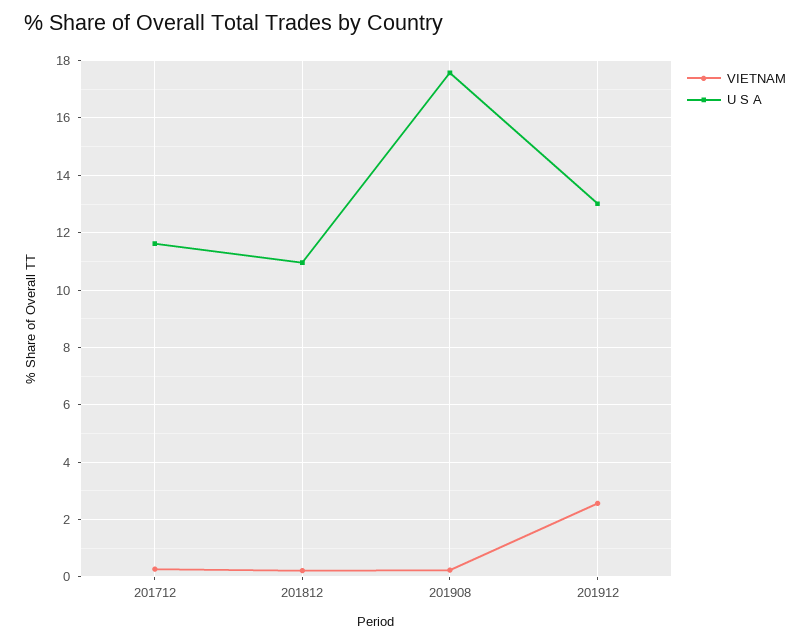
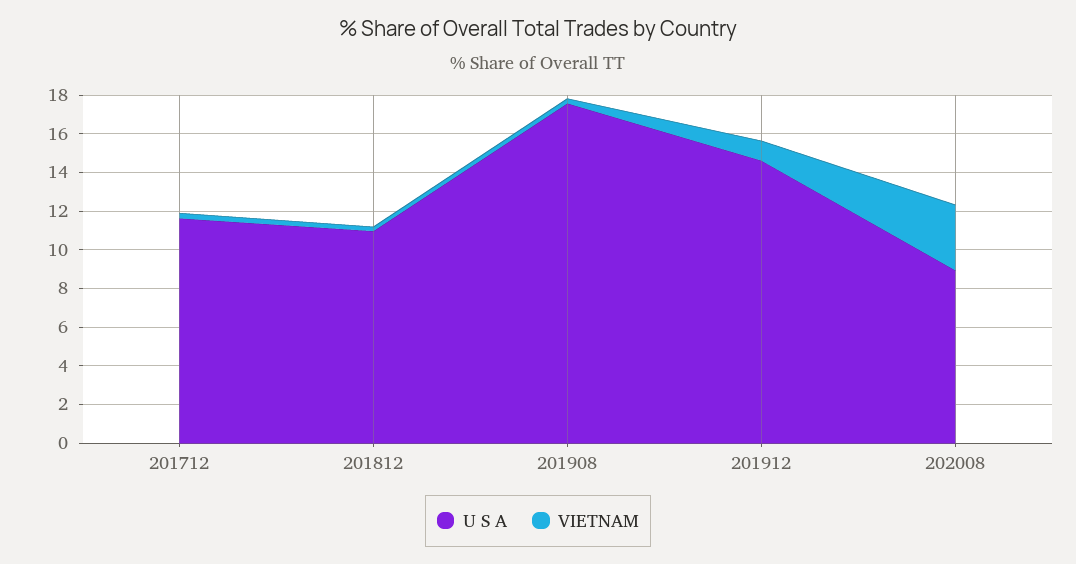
VIETNAM, 201912: 2.5 -> 1
U S A, 201912: 13 -> 14.5
U S A, 202008: none -> 9
VIETNAM, 202008: none -> 3.5

